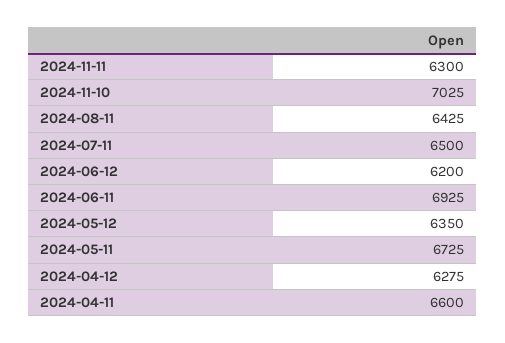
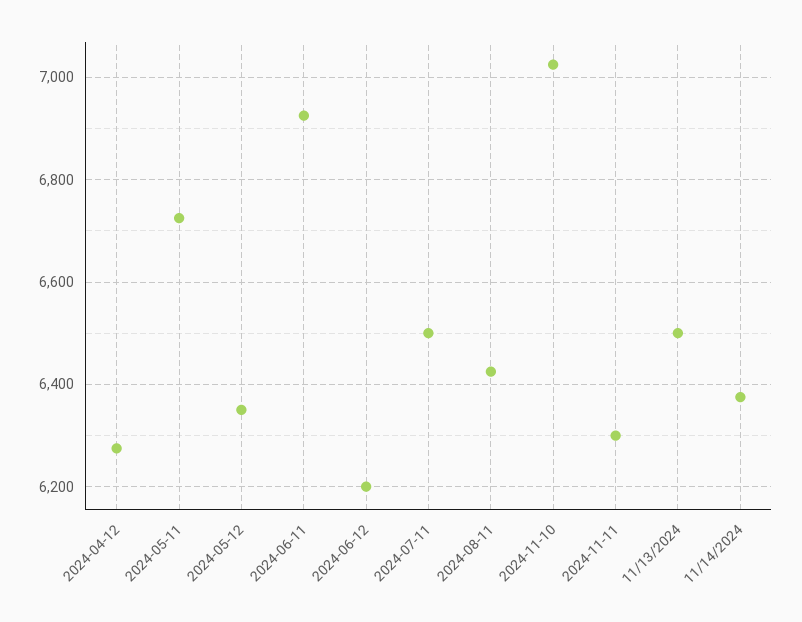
2024-04-11: 6600 -> none
11/13/2024: none -> 6500
11/14/2024: none -> 6380

